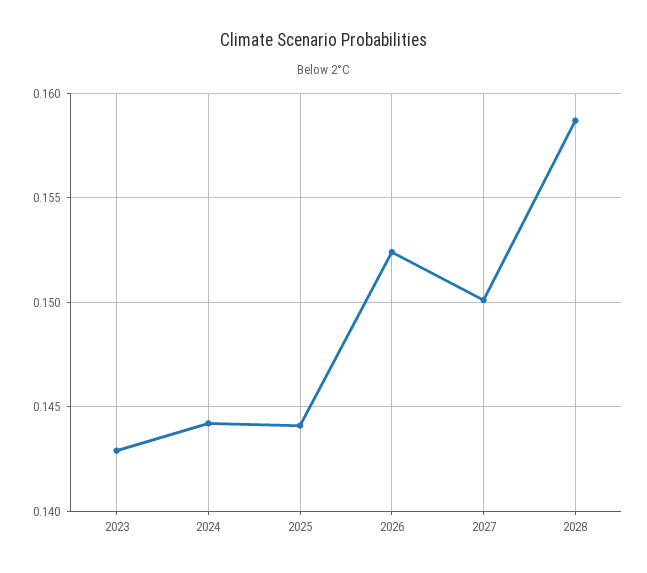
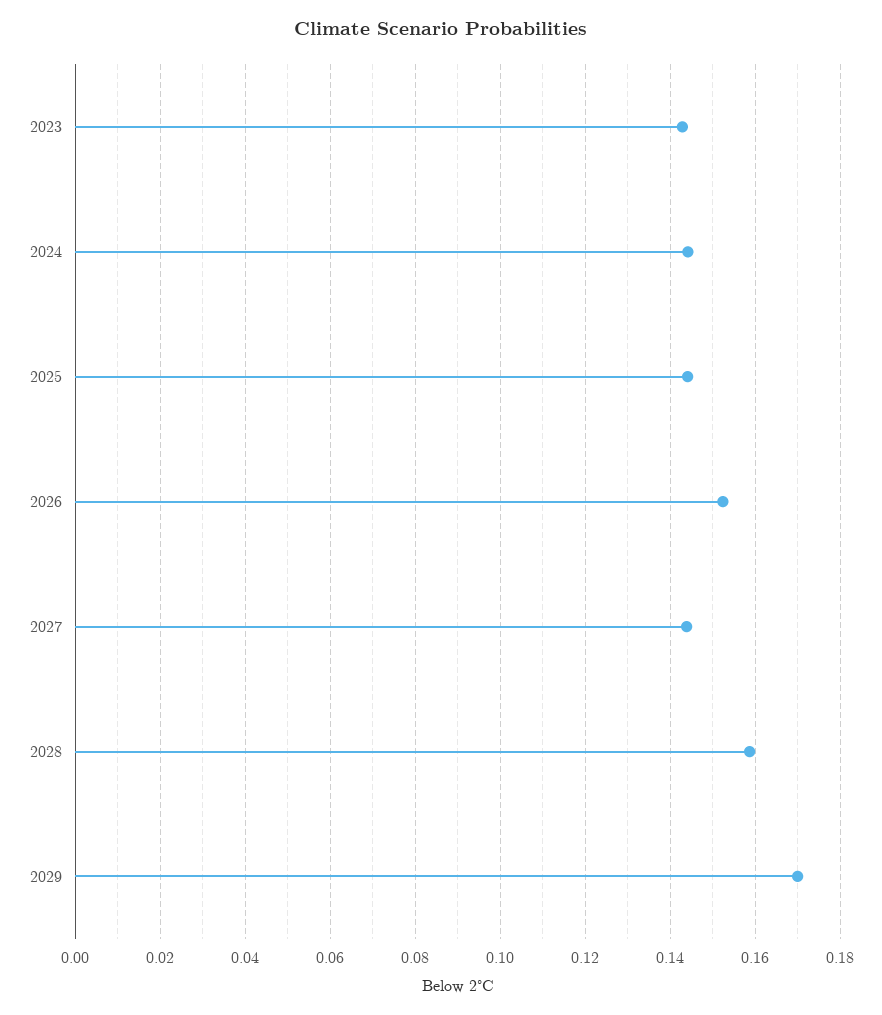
2027: 0.15 -> 0.144
2029: none -> 0.17

